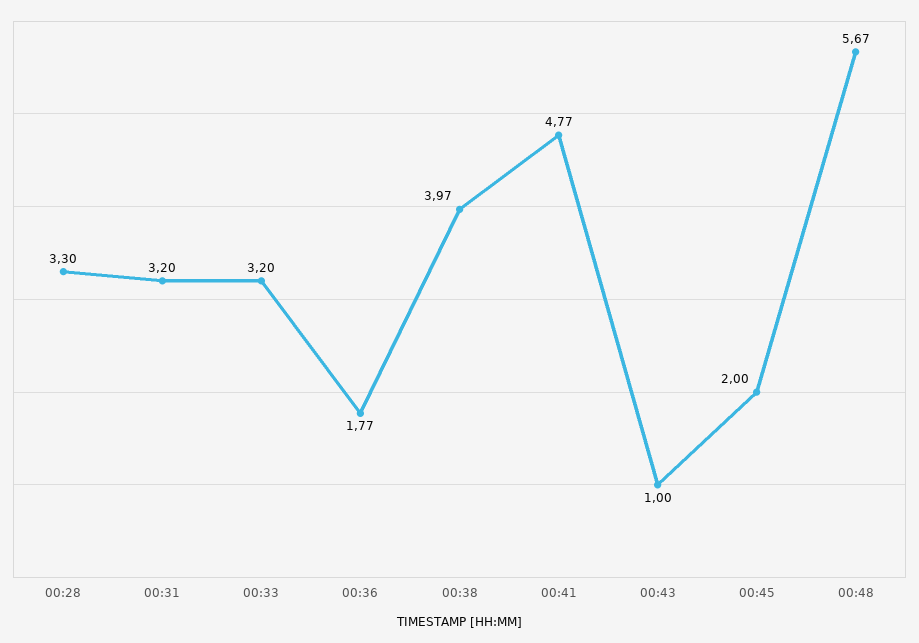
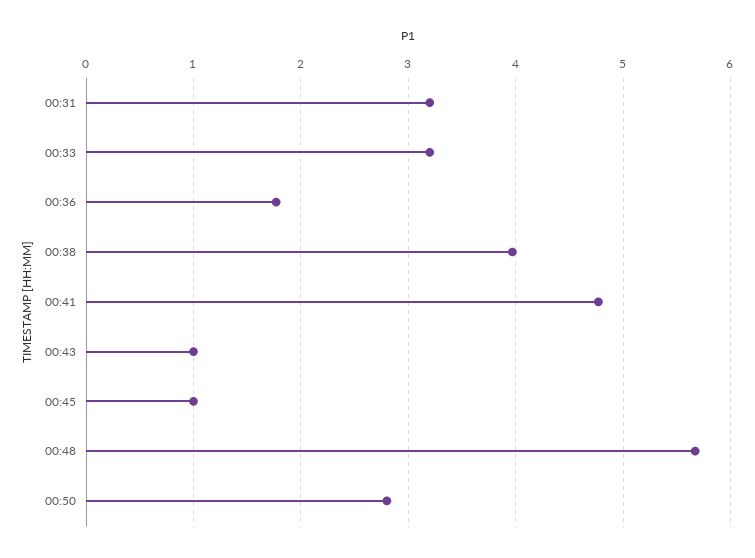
00:28: 3.3 -> none
00:45: 2 -> 1
00:50: none -> 2.8

